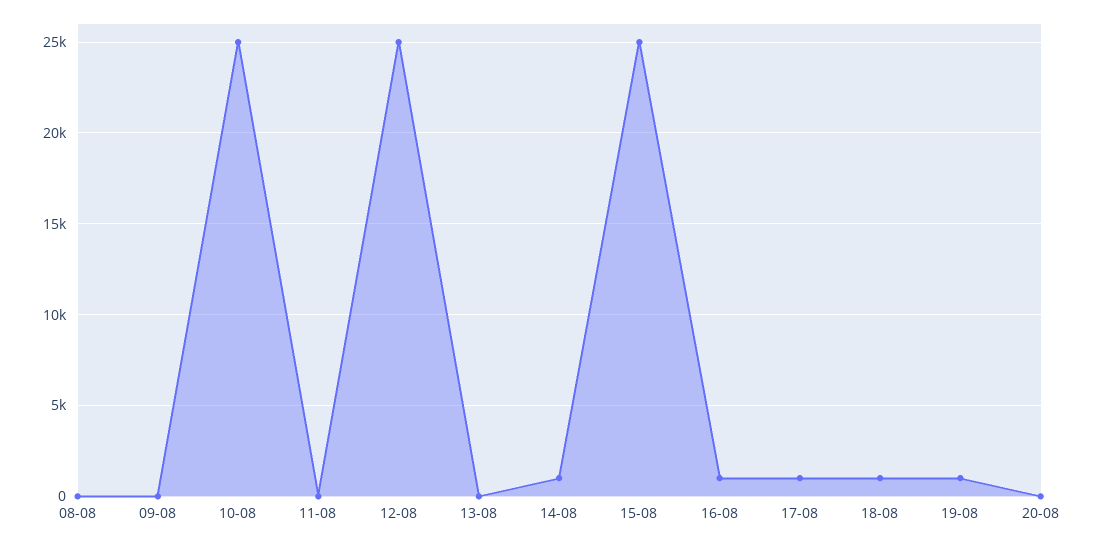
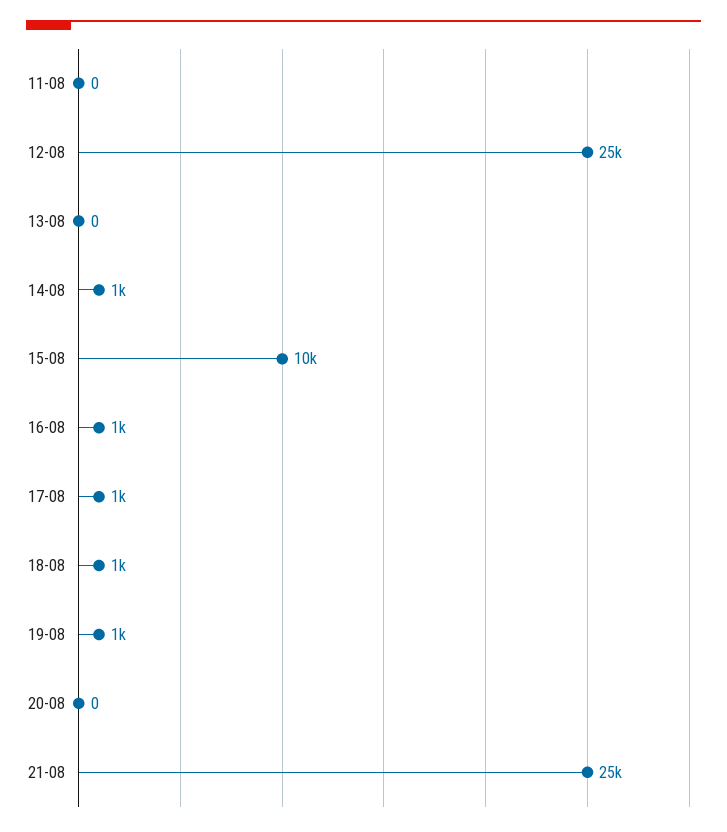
08-08: 0 -> none
09-08: 0 -> none
10-08: 25000 -> none
15-08: 25000 -> 10000
21-08: none -> 25000

